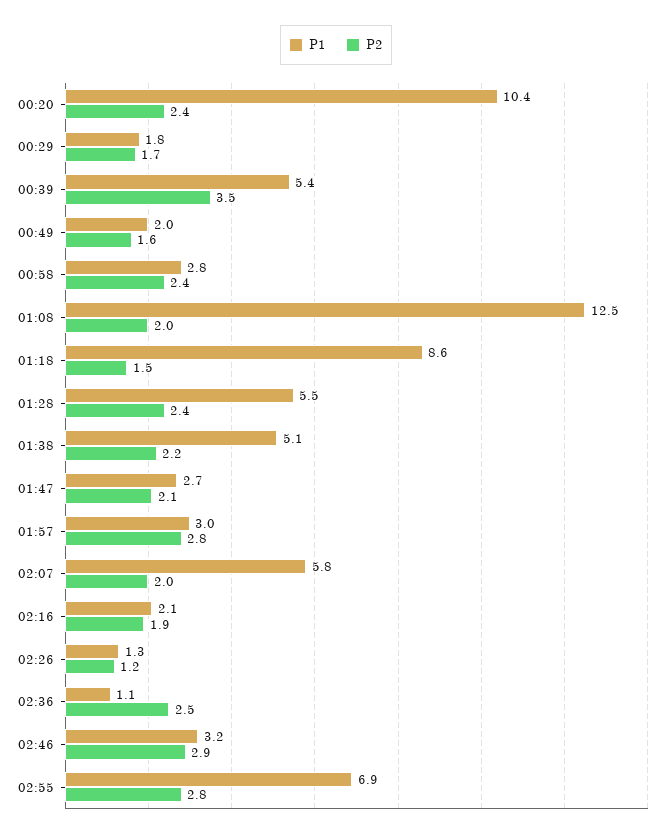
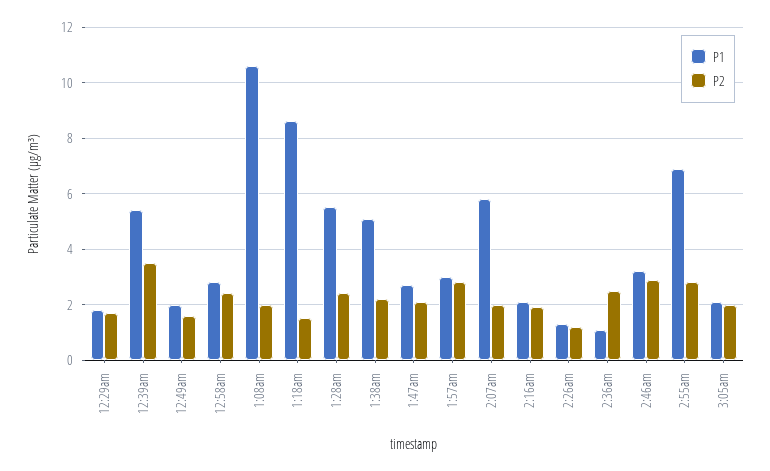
P1, 00:20: 10.4 -> none
P2, 00:20: 2.4 -> none
P1, 01:08: 12.5 -> 10.5
P1, 3:05am: none -> 2
P2, 3:05am: none -> 2

